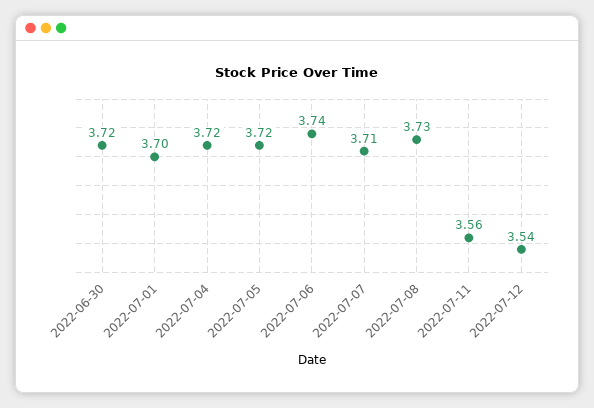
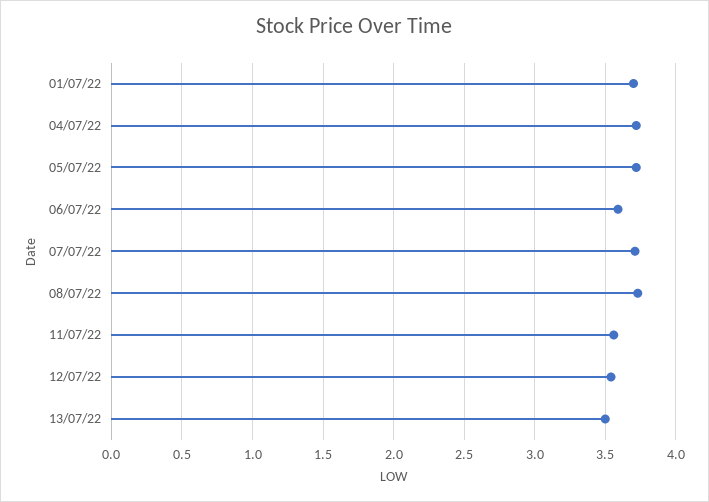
2022-06-30: 3.72 -> none
2022-07-06: 3.74 -> 3.6
13/07/22: none -> 3.5

